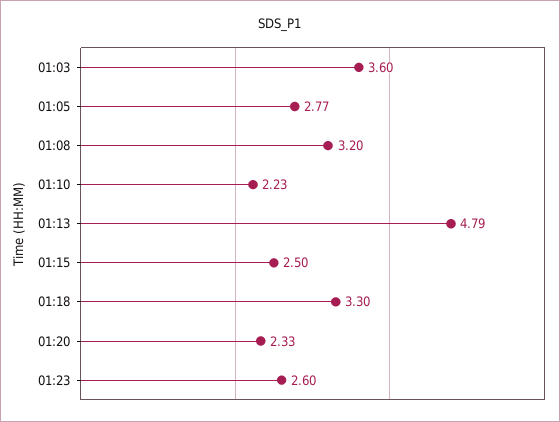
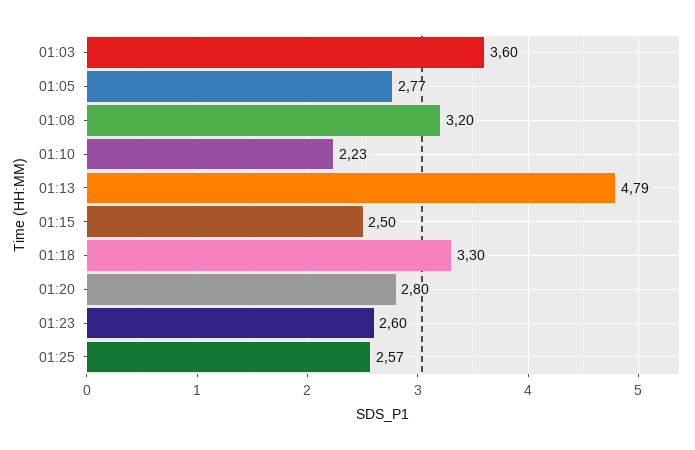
01:20: 2.33 -> 2.8
01:25: none -> 2.57

